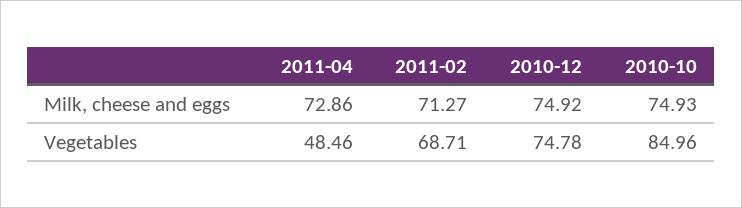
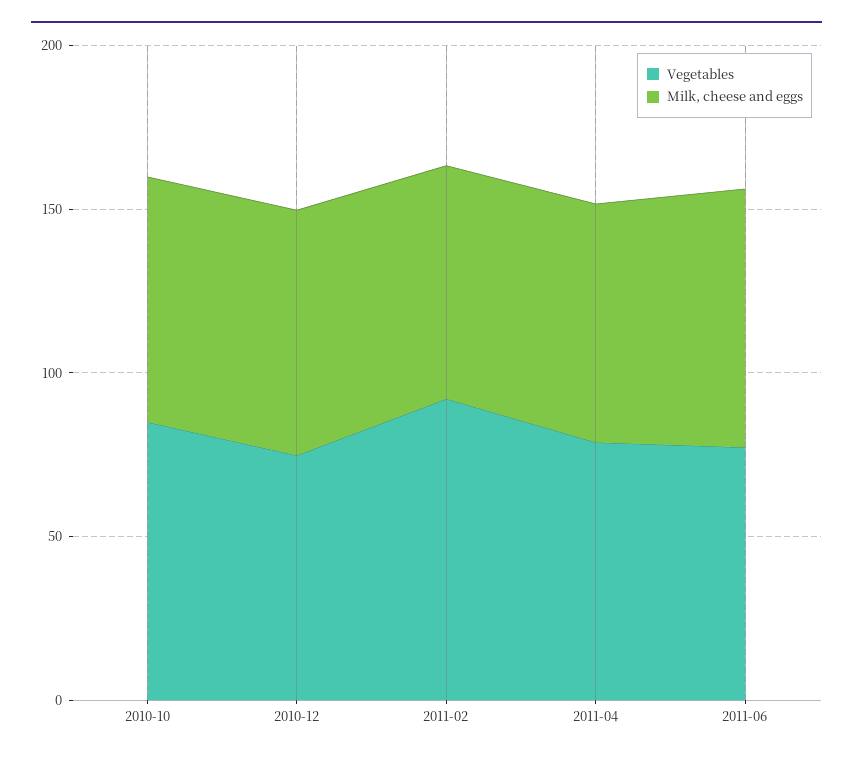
Vegetables, 2011-04: 48.46 -> 80
Vegetables, 2011-02: 68.71 -> 90
Vegetables, 2011-06: none -> 80
Milk, cheese and eggs, 2011-06: none -> 80

